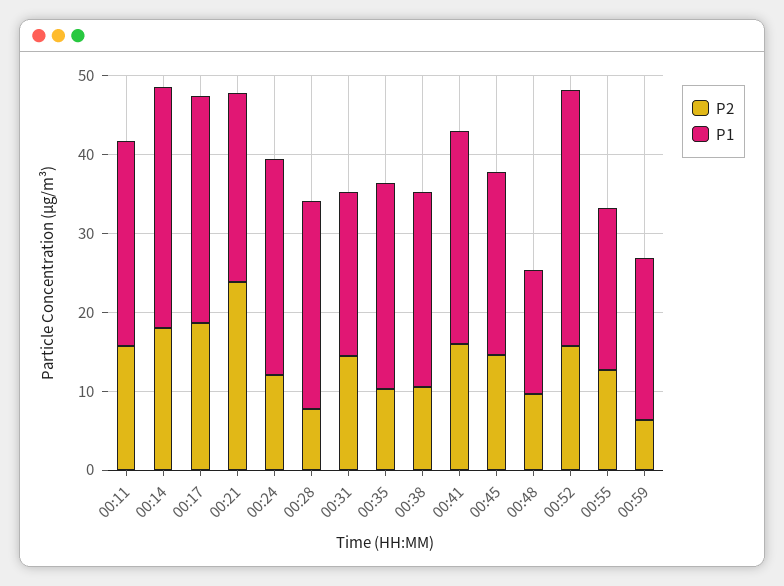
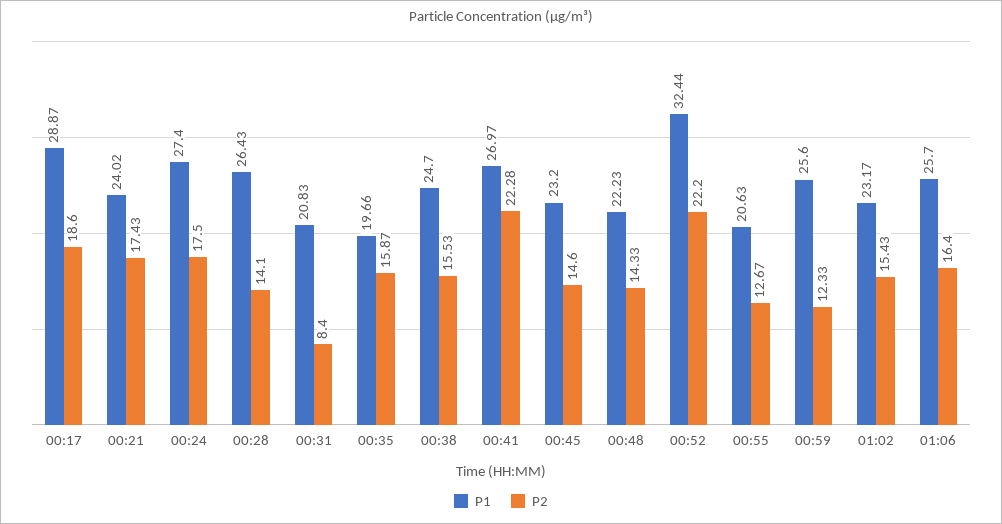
P2, 00:11: 16 -> none
P1, 00:11: 26 -> none
P2, 00:14: 18 -> none
P1, 00:14: 30 -> none
P2, 00:21: 24 -> 17.43
P2, 00:24: 12 -> 17.5
P2, 00:28: 8 -> 14.1
P2, 00:31: 14 -> 8.4
P2, 00:35: 10 -> 15.87
P1, 00:35: 26 -> 19.66
P2, 00:38: 10 -> 15.53
P2, 00:41: 16 -> 22.28
P2, 00:48: 10 -> 14.33
P1, 00:48: 16 -> 22.23
P2, 00:52: 16 -> 22.2
P2, 00:59: 6 -> 12.33
P1, 00:59: 20 -> 25.6
P1, 01:02: none -> 23.17
P2, 01:02: none -> 15.43
P1, 01:06: none -> 25.7
P2, 01:06: none -> 16.4

